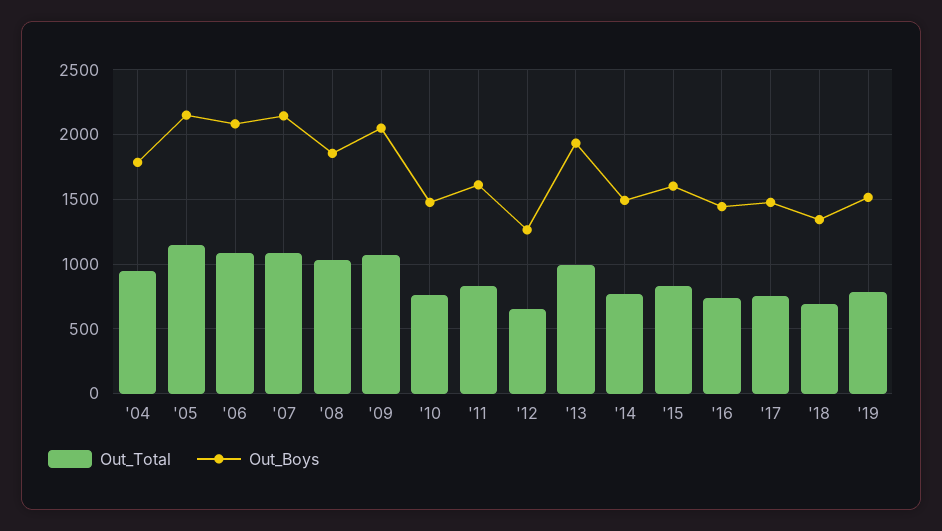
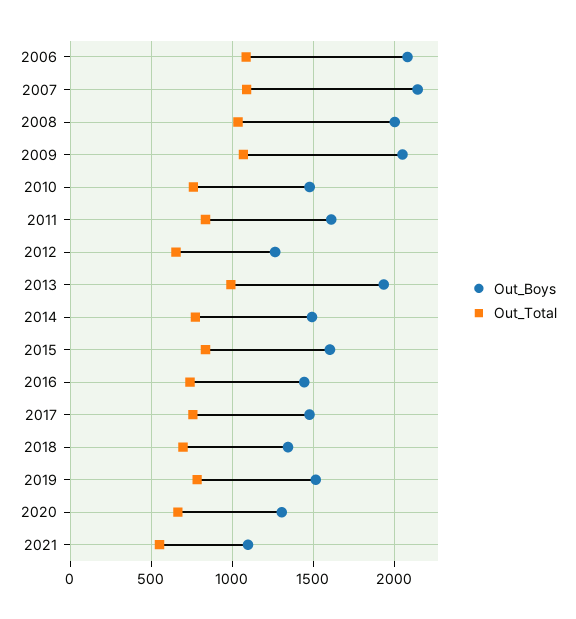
Out_Total, '04: 950 -> none
Out_Boys, '04: 1800 -> none
Out_Total, '05: 1150 -> none
Out_Boys, '05: 2150 -> none
Out_Boys, '08: 1850 -> 2000
Out_Boys, 2020: none -> 1300
Out_Total, 2020: none -> 650
Out_Boys, 2021: none -> 1100
Out_Total, 2021: none -> 550

